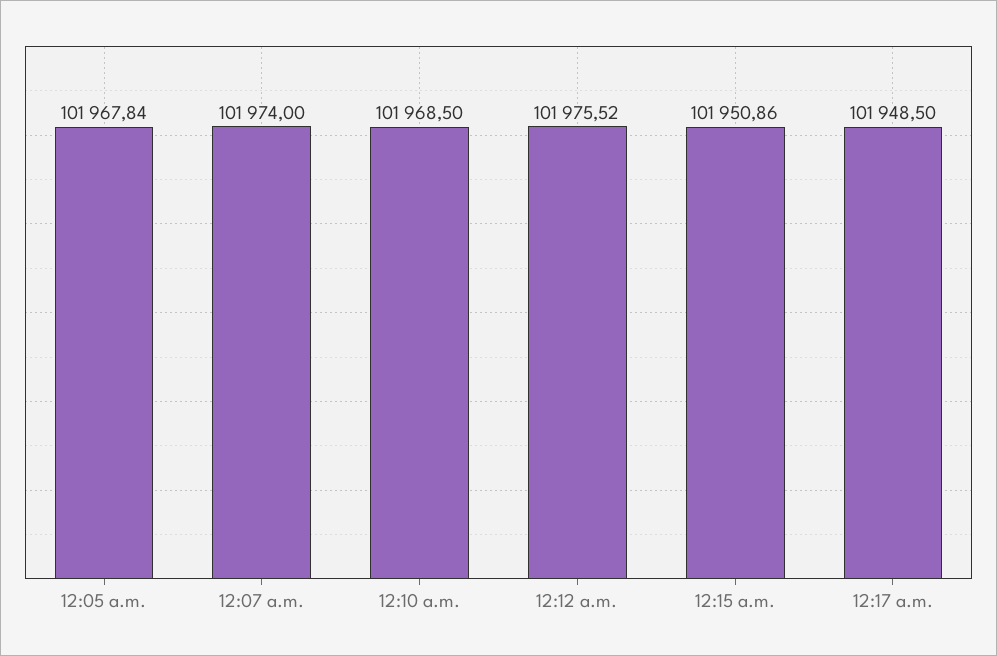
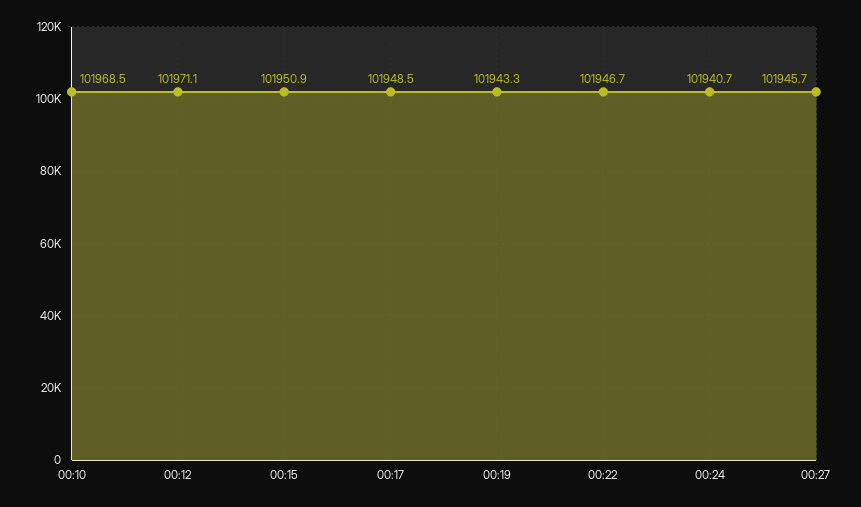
12:05 a.m.: 101967.84 -> none
12:07 a.m.: 101974 -> none
12:12 a.m.: 101975.52 -> 101971.1
00:19: none -> 101943.3
00:22: none -> 101946.7
00:24: none -> 101940.7
00:27: none -> 101945.7

